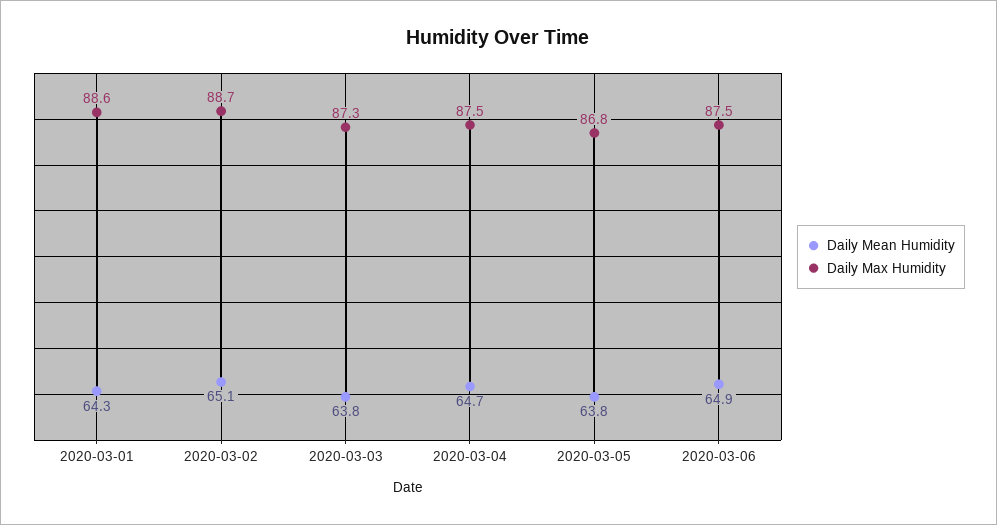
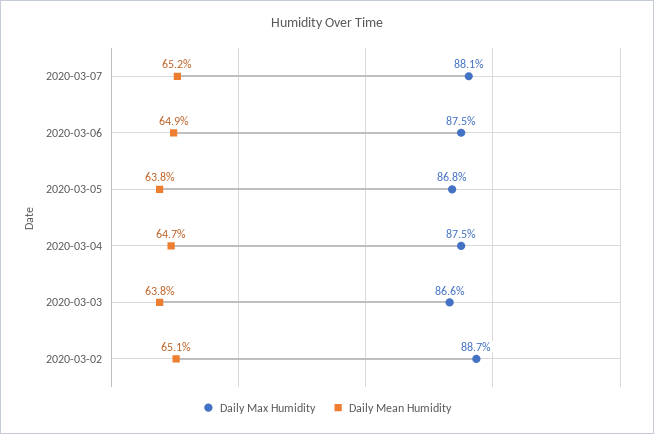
Daily Mean Humidity, 2020-03-01: 64.3 -> none
Daily Max Humidity, 2020-03-01: 88.6 -> none
Daily Max Humidity, 2020-03-03: 87.3 -> 86.6
Daily Max Humidity, 2020-03-07: none -> 88.1
Daily Mean Humidity, 2020-03-07: none -> 65.2

